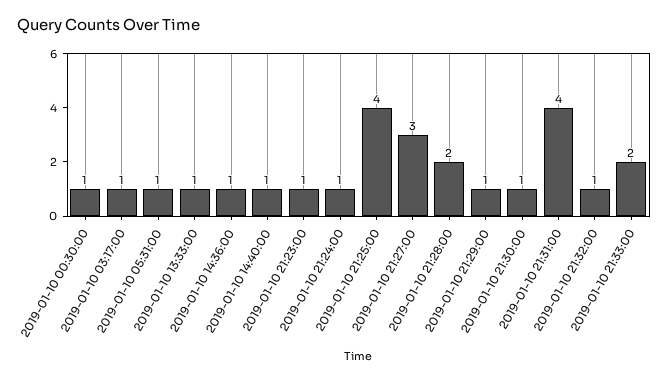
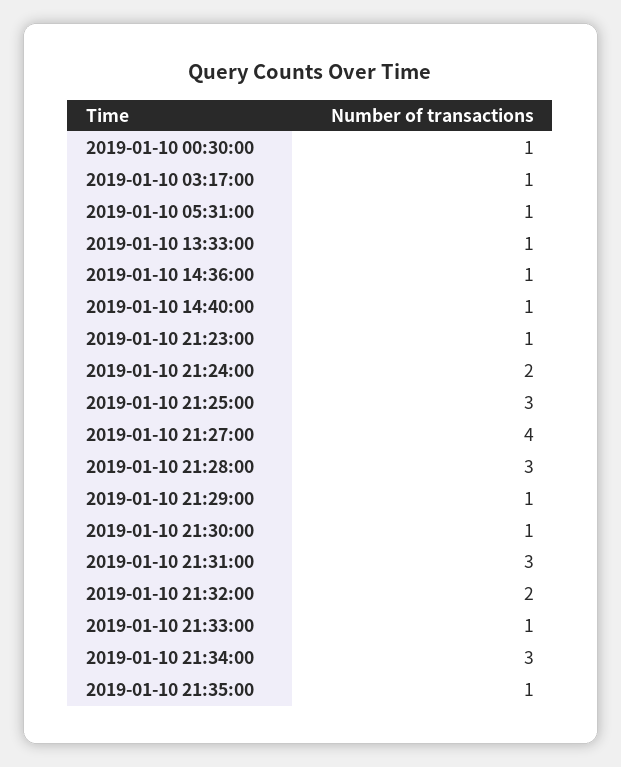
2019-01-10 21:24:00: 1 -> 2
2019-01-10 21:25:00: 4 -> 3
2019-01-10 21:27:00: 3 -> 4
2019-01-10 21:28:00: 2 -> 3
2019-01-10 21:31:00: 4 -> 3
2019-01-10 21:32:00: 1 -> 2
2019-01-10 21:33:00: 2 -> 1
2019-01-10 21:34:00: none -> 3
2019-01-10 21:35:00: none -> 1

